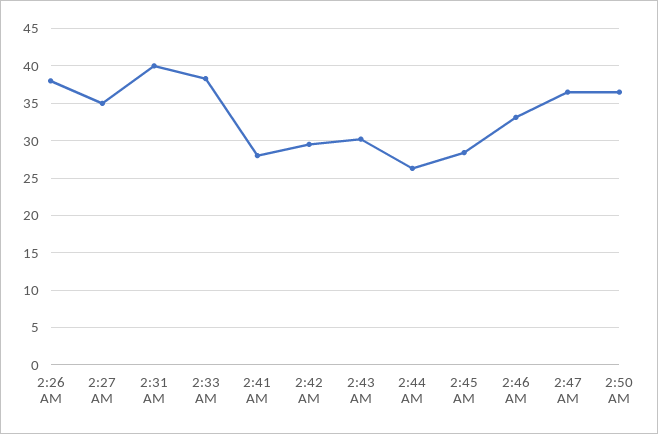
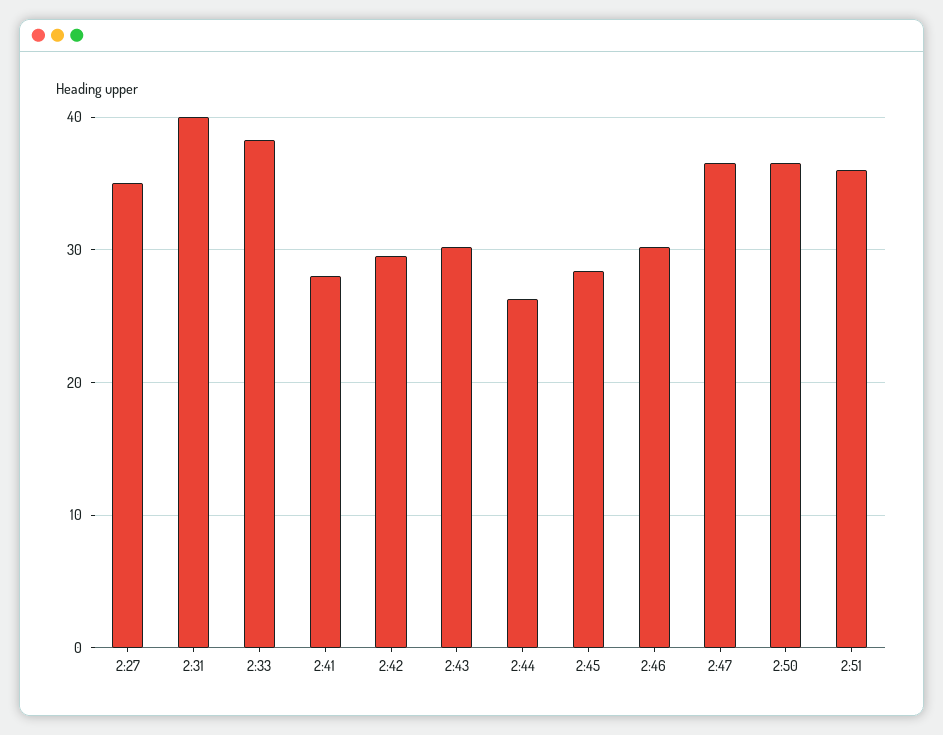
2:26 AM: 38 -> none
2:46 AM: 33 -> 30
2:51: none -> 36

